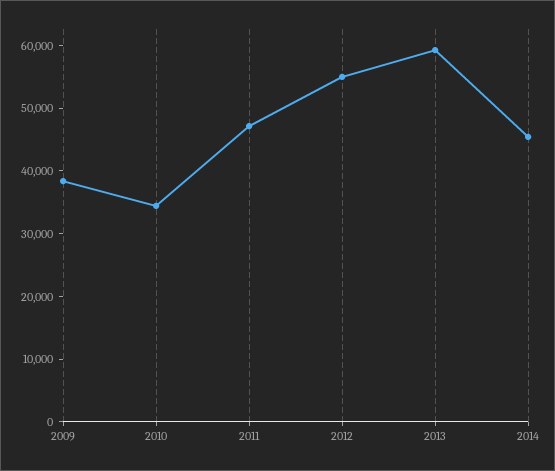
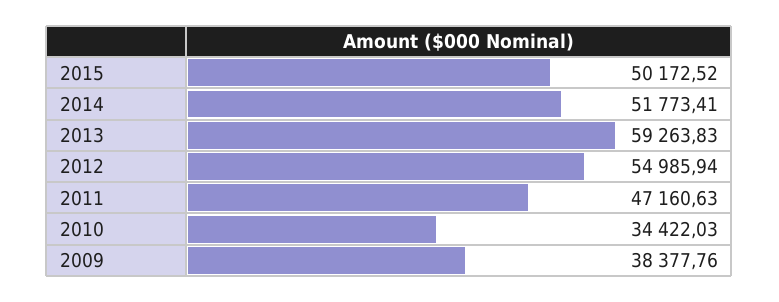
2014: 46000 -> 51773.41
2015: none -> 50172.52

